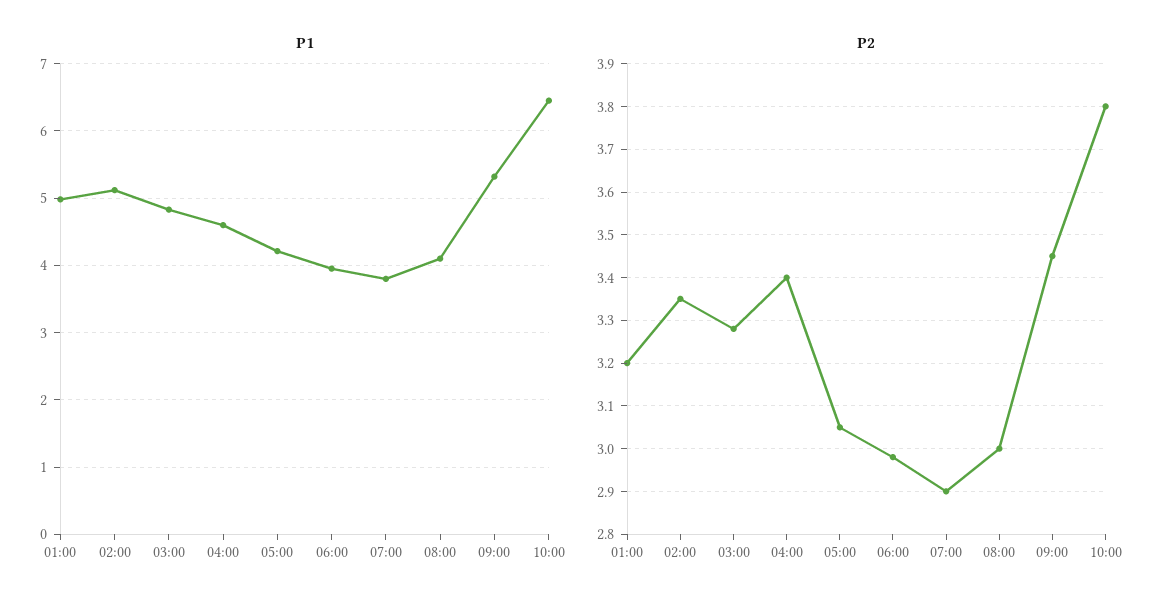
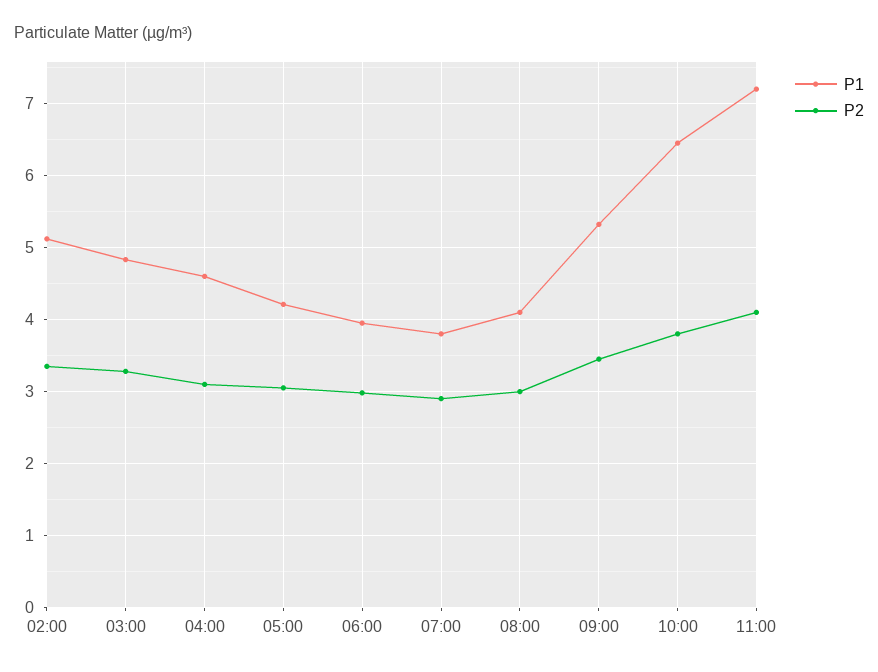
P1, 01:00: 5 -> none
P2, 01:00: 3.2 -> none
P2, 04:00: 3.4 -> 3.1
P1, 11:00: none -> 7.2
P2, 11:00: none -> 4.1

